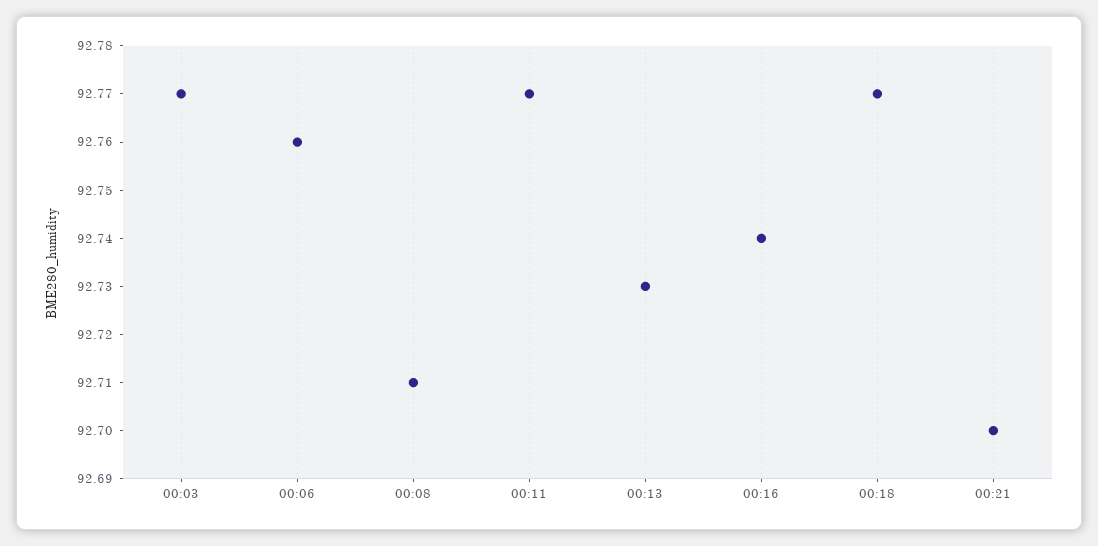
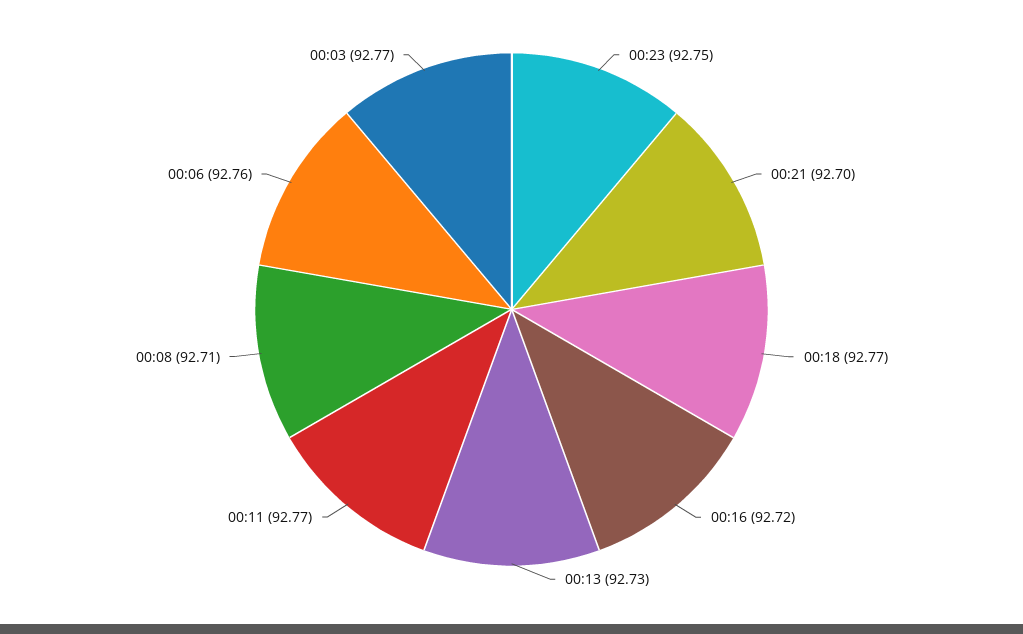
00:16: 92.74 -> 92.72
00:23: none -> 92.75

